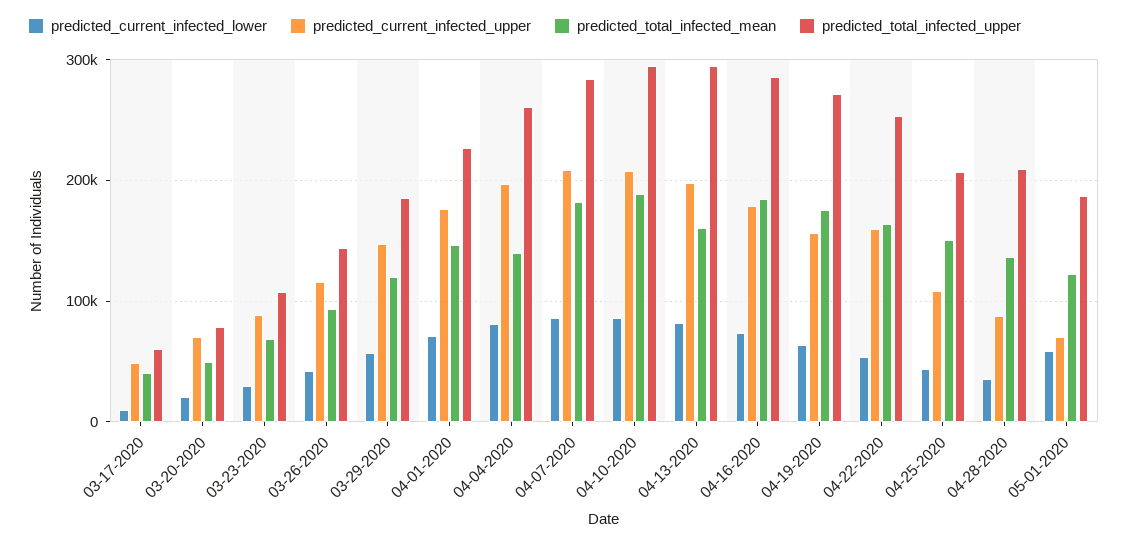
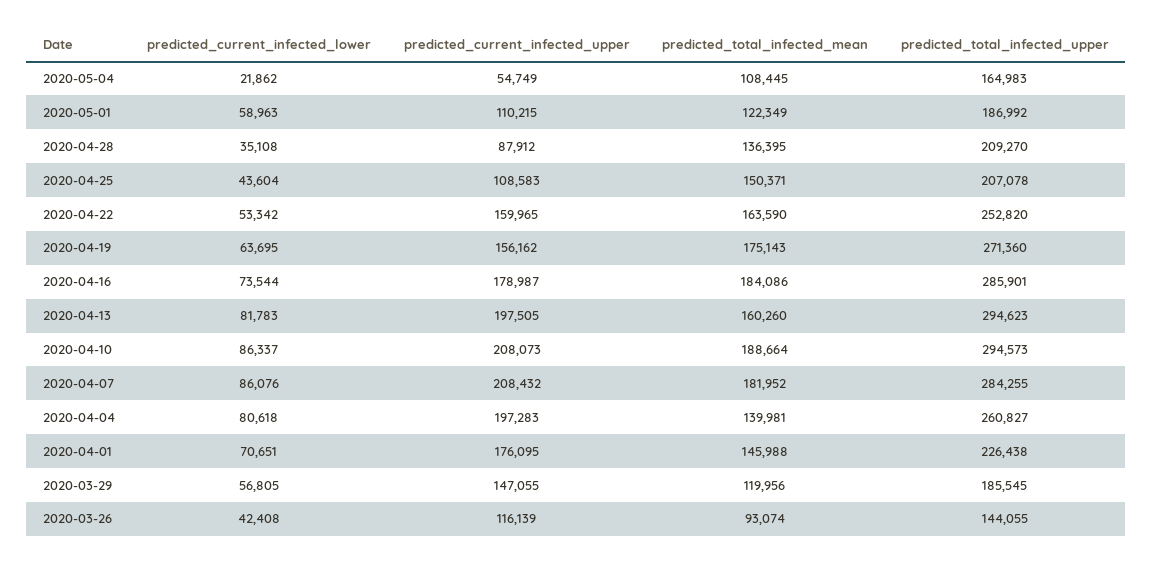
predicted_current_infected_lower, 03-17-2020: 10000 -> none
predicted_current_infected_upper, 03-17-2020: 50000 -> none
predicted_total_infected_mean, 03-17-2020: 40000 -> none
predicted_total_infected_upper, 03-17-2020: 60000 -> none
predicted_current_infected_lower, 03-20-2020: 20000 -> none
predicted_current_infected_upper, 03-20-2020: 70000 -> none
predicted_total_infected_mean, 03-20-2020: 50000 -> none
predicted_total_infected_upper, 03-20-2020: 80000 -> none
predicted_current_infected_lower, 03-23-2020: 30000 -> none
predicted_current_infected_upper, 03-23-2020: 90000 -> none
predicted_total_infected_mean, 03-23-2020: 70000 -> none
predicted_total_infected_upper, 03-23-2020: 110000 -> none
predicted_current_infected_upper, 05-01-2020: 70000 -> 110215
predicted_current_infected_lower, 2020-05-04: none -> 21862
predicted_current_infected_upper, 2020-05-04: none -> 54749
predicted_total_infected_mean, 2020-05-04: none -> 108445
predicted_total_infected_upper, 2020-05-04: none -> 164983

